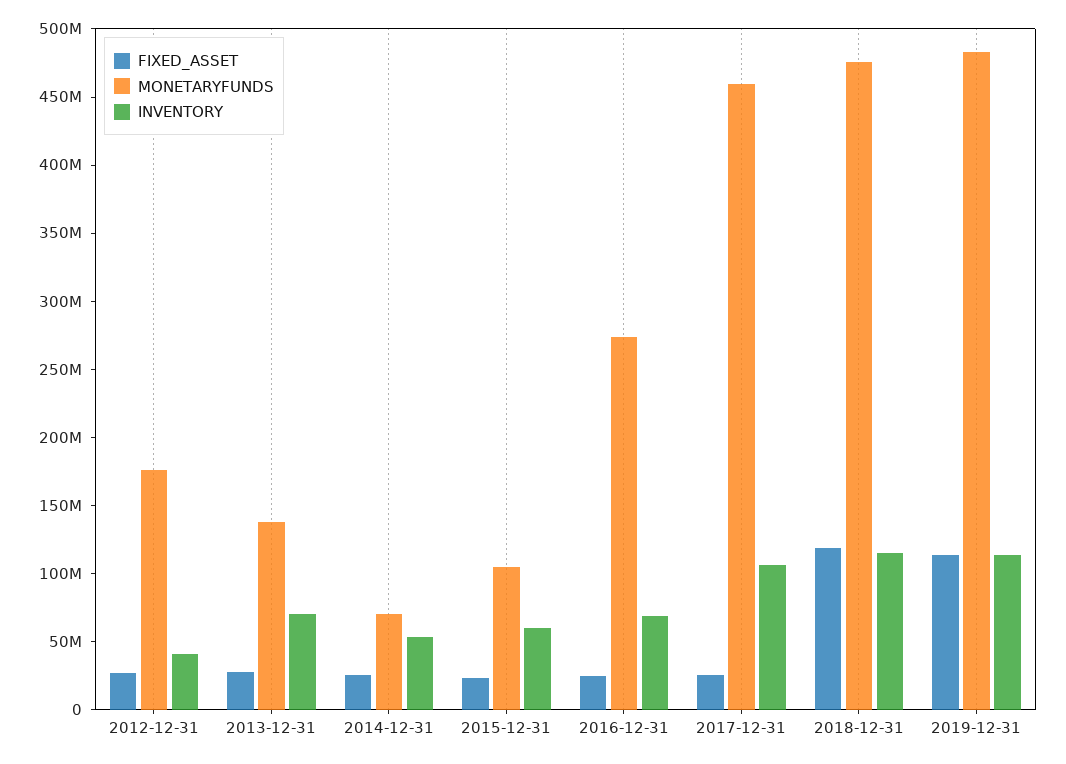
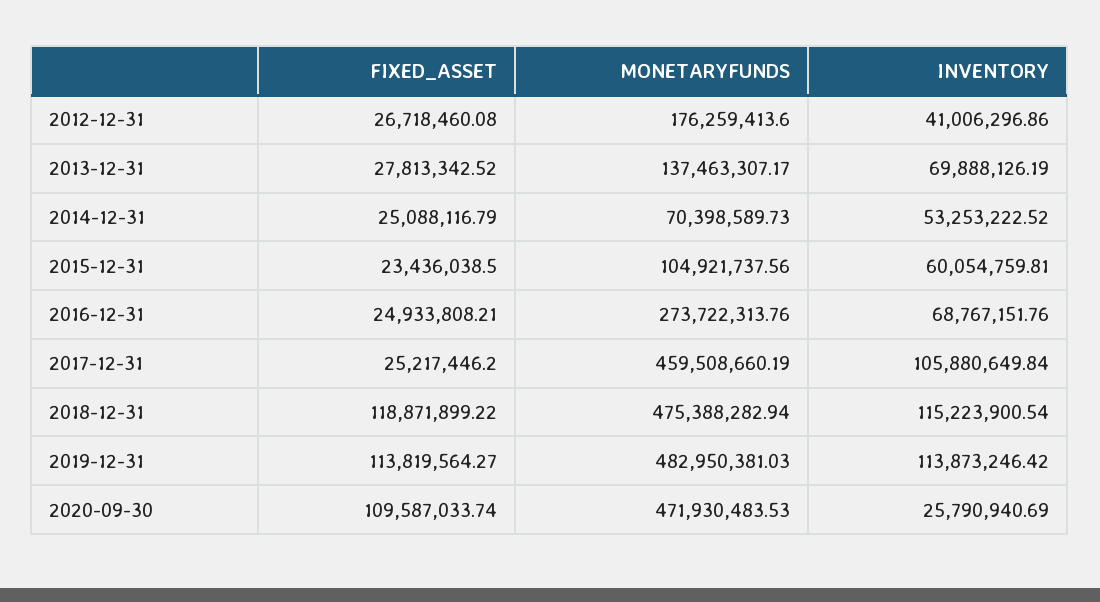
FIXED_ASSET, 2020-09-30: none -> 109587033.74
MONETARYFUNDS, 2020-09-30: none -> 471930483.53
INVENTORY, 2020-09-30: none -> 25790940.69

